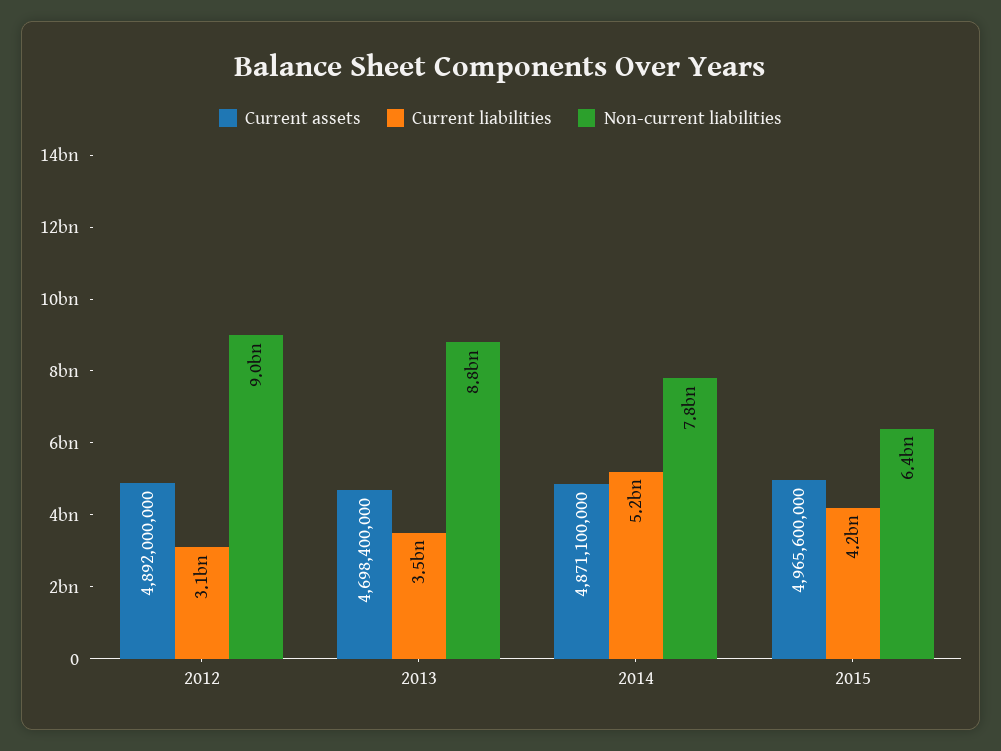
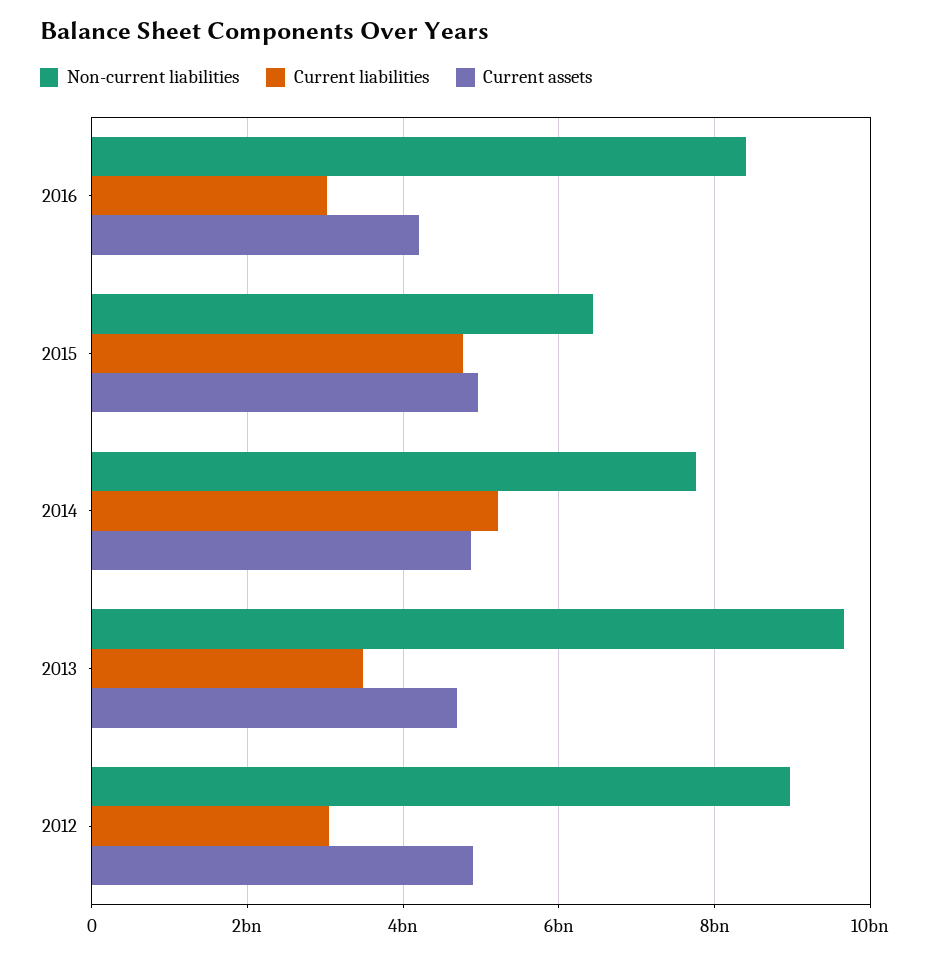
Non-current liabilities, 2013: 8800000000 -> 9600000000
Current liabilities, 2015: 4200000000 -> 4800000000
Non-current liabilities, 2016: none -> 8400000000
Current liabilities, 2016: none -> 3000000000
Current assets, 2016: none -> 4200000000

